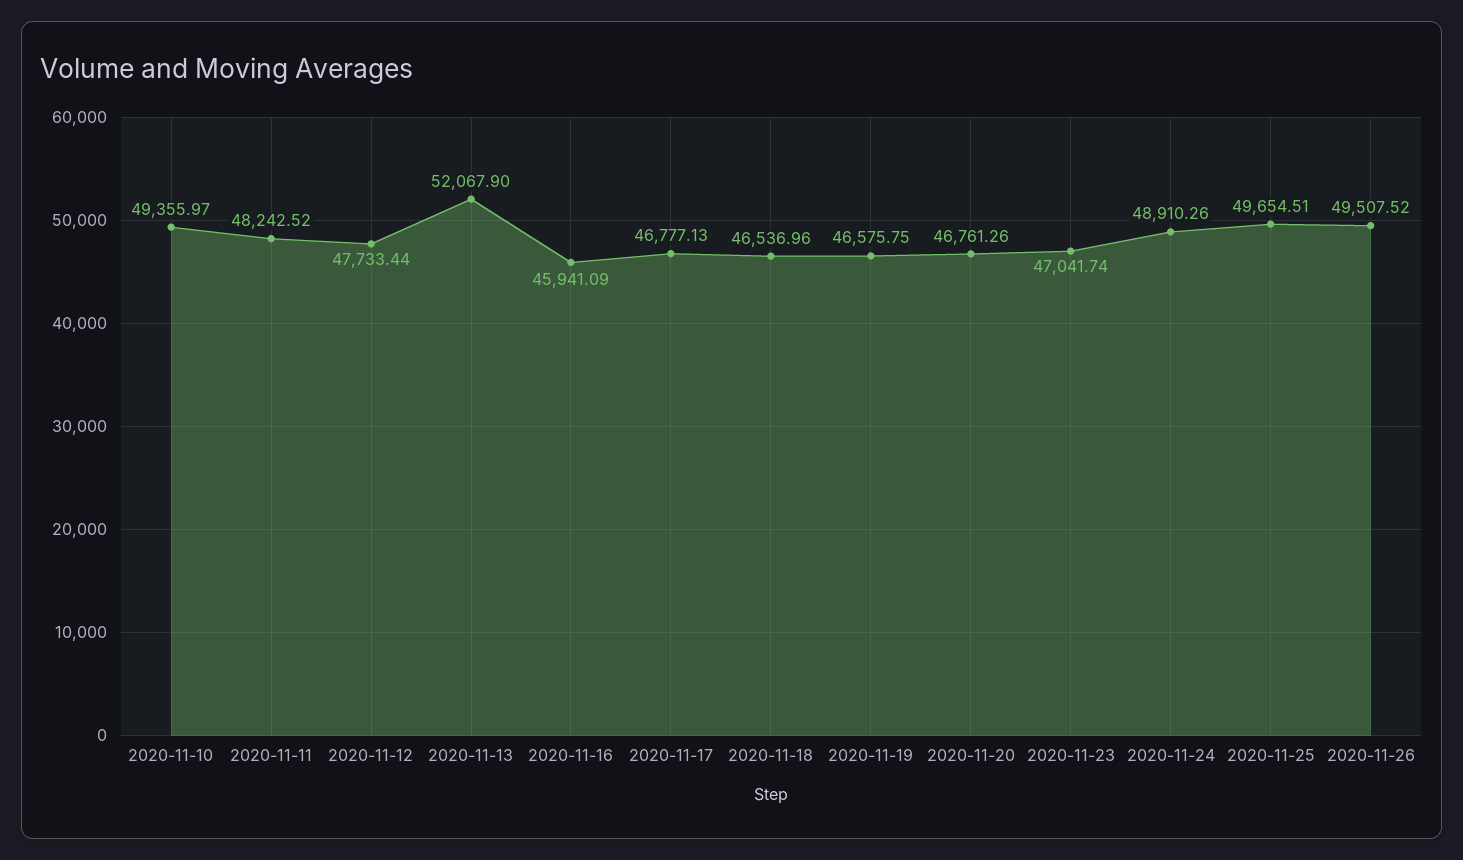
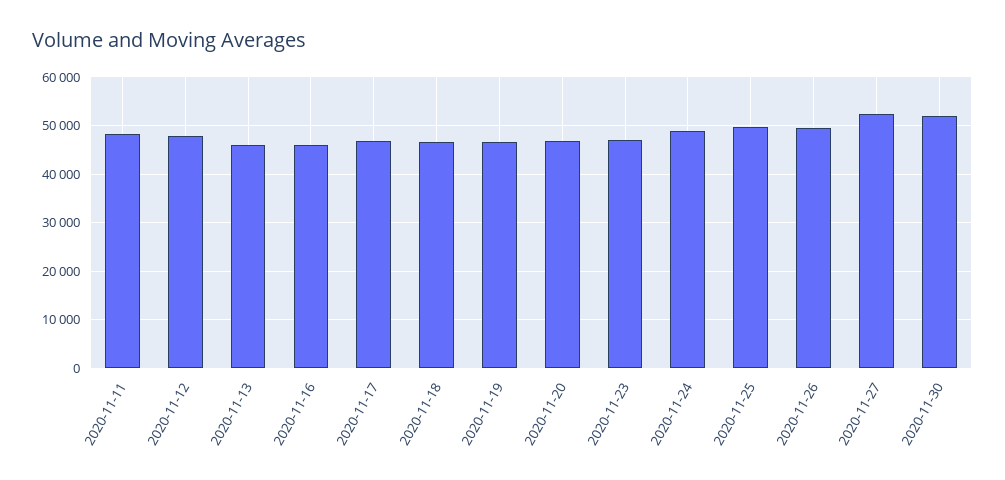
2020-11-10: 49355.97 -> none
2020-11-13: 52067.9 -> 46000
2020-11-27: none -> 52000
2020-11-30: none -> 52000

